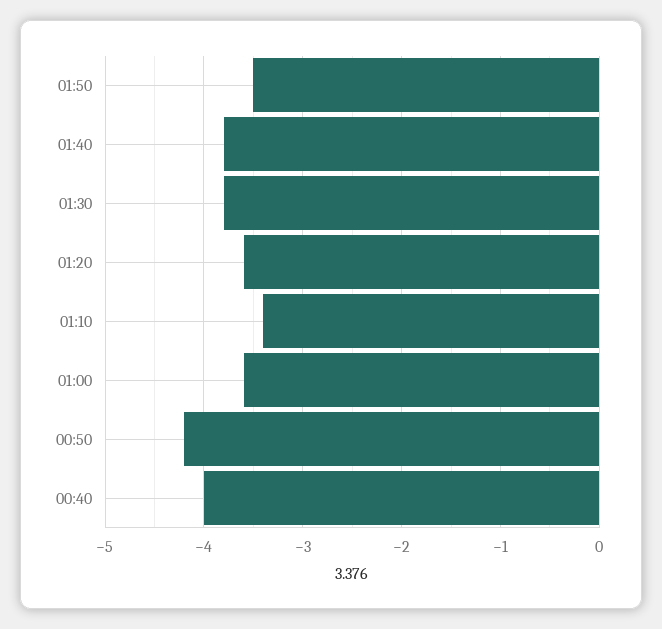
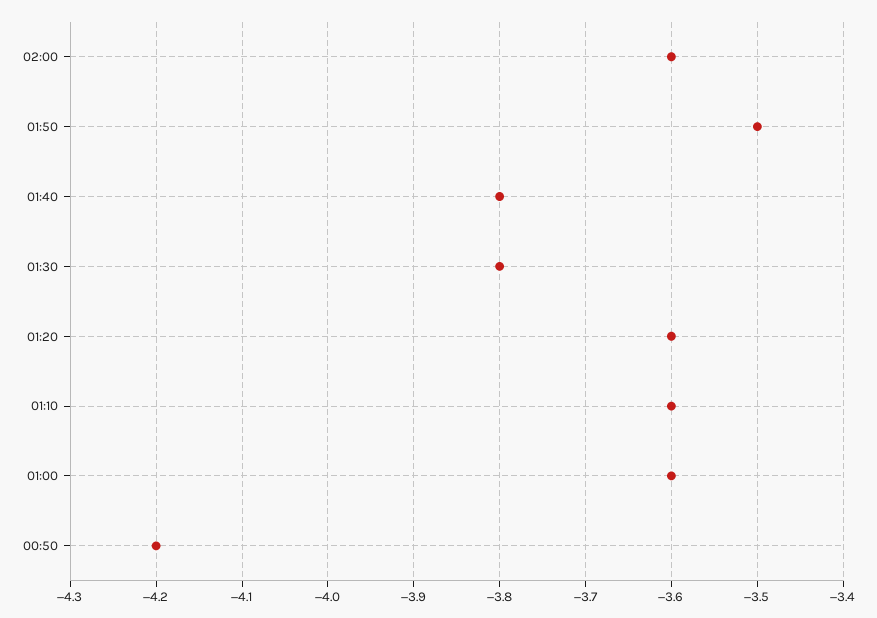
01:10: -3.4 -> -3.6
00:40: -4 -> none
02:00: none -> -3.6

